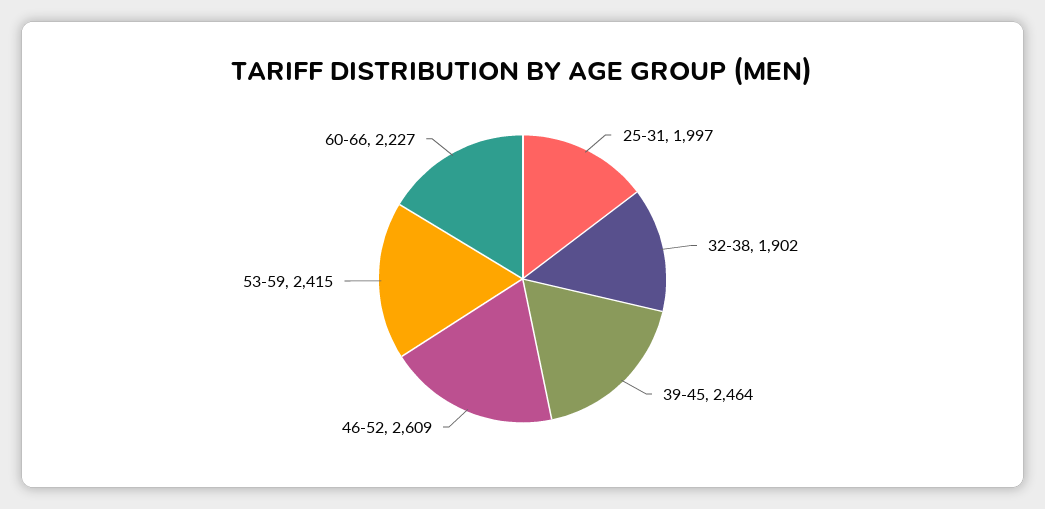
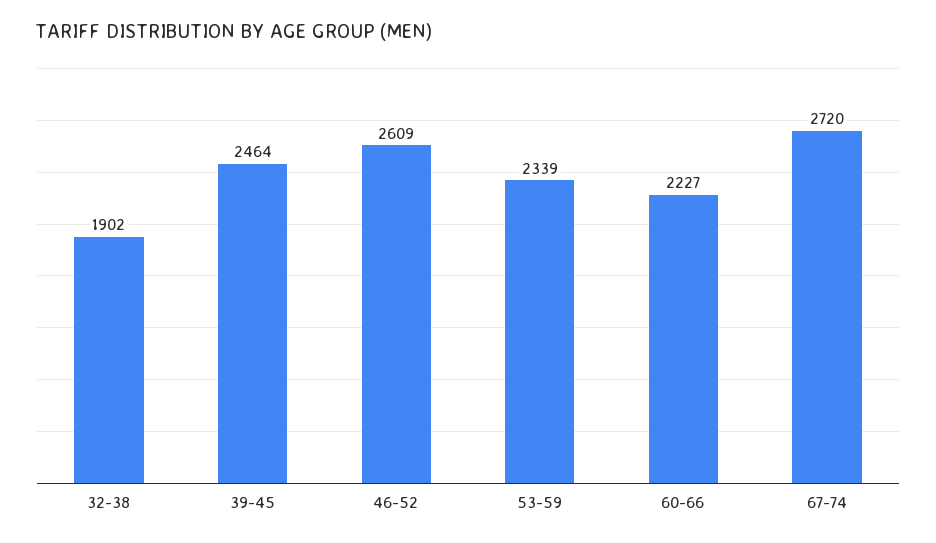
25-31: 1997 -> none
53-59: 2415 -> 2339
67-74: none -> 2720

